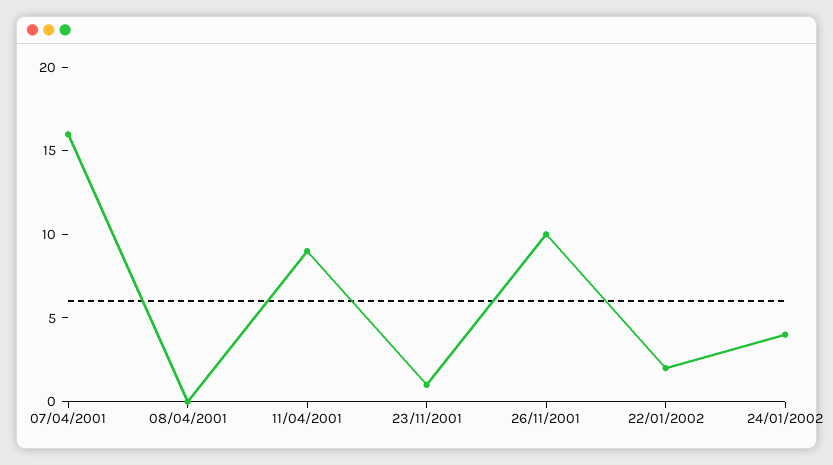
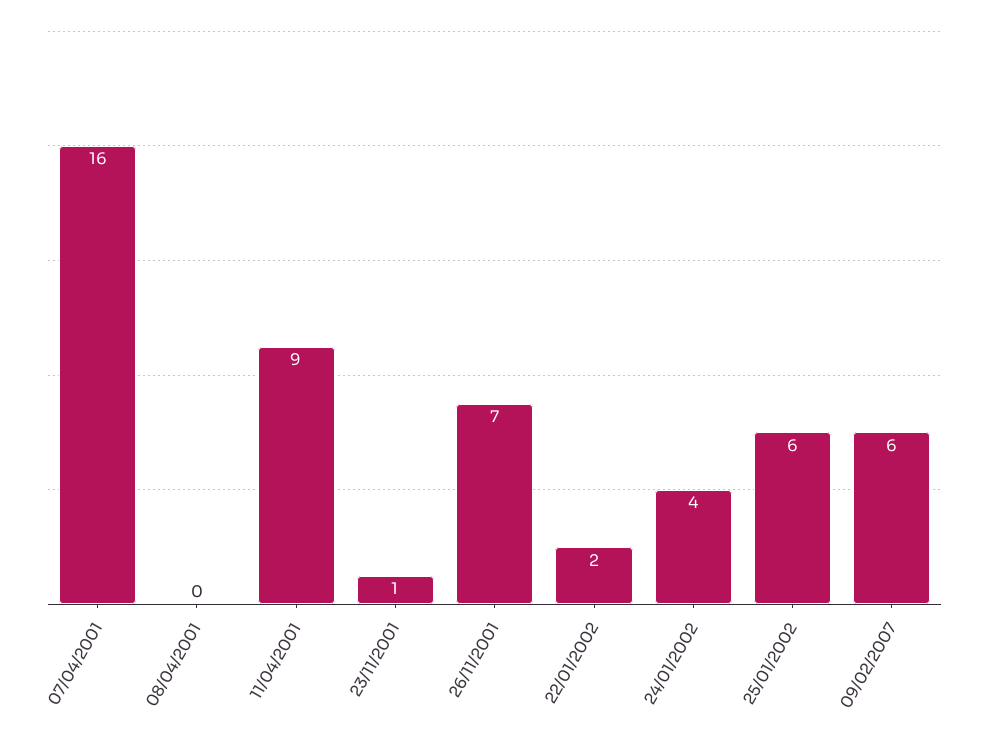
26/11/2001: 10 -> 7
25/01/2002: none -> 6
09/02/2007: none -> 6

